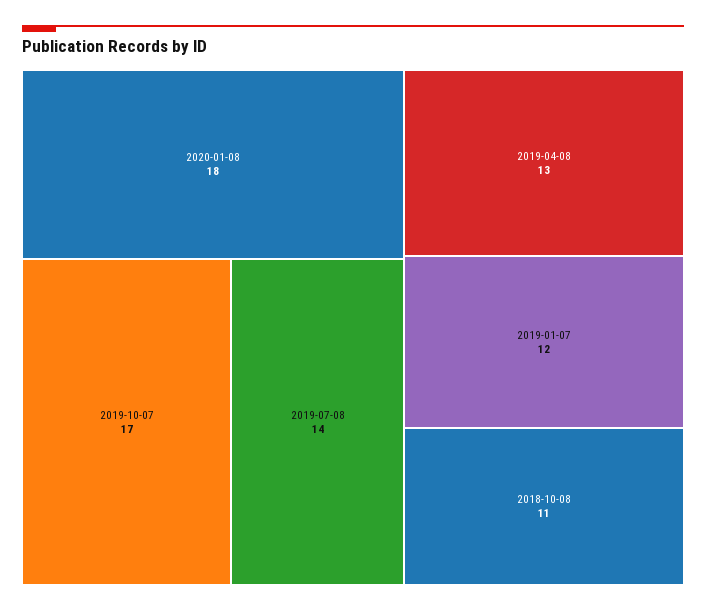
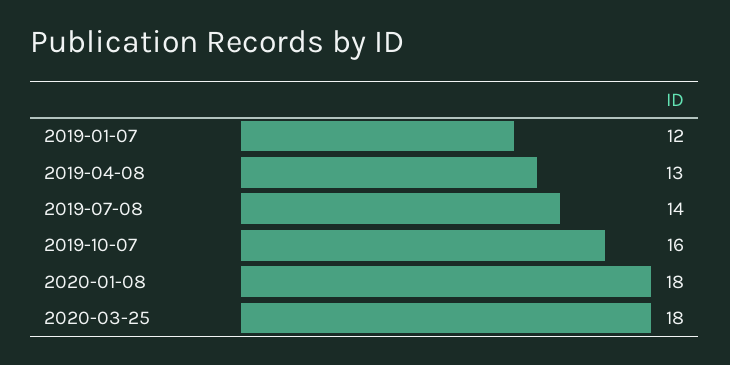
2019-10-07: 17 -> 16
2018-10-08: 11 -> none
2020-03-25: none -> 18

